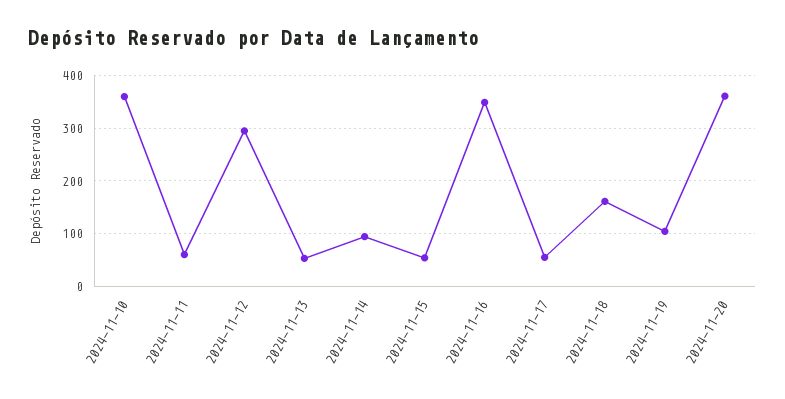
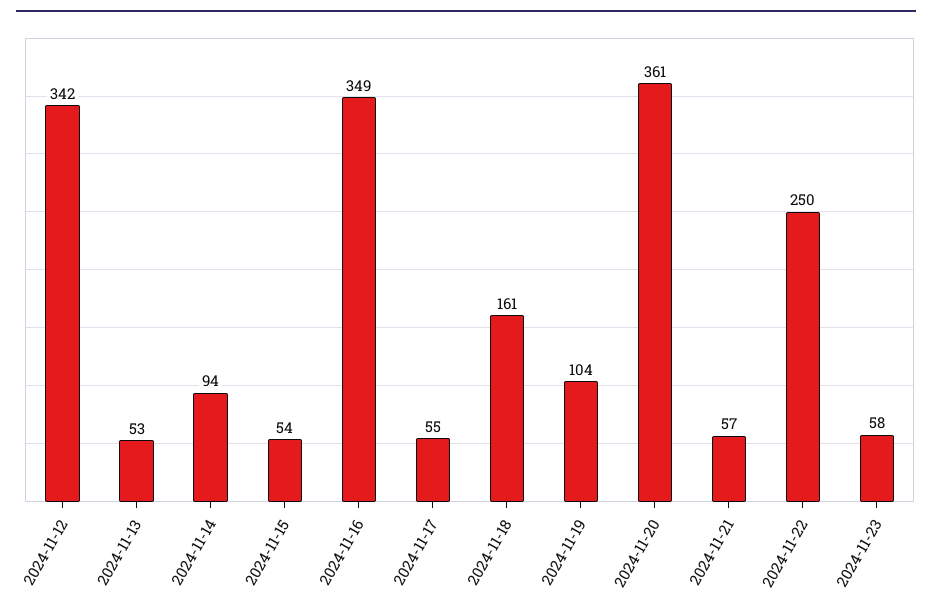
2024-11-10: 360 -> none
2024-11-11: 60 -> none
2024-11-12: 300 -> 342
2024-11-21: none -> 57
2024-11-22: none -> 250
2024-11-23: none -> 58

